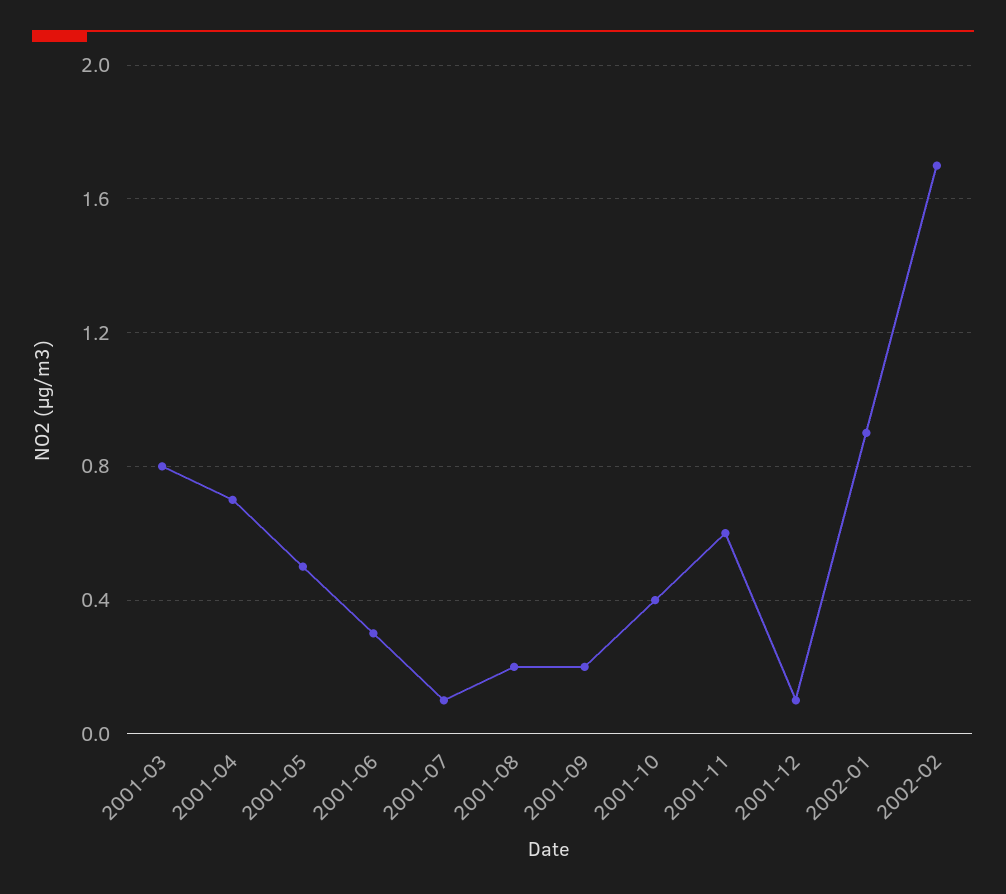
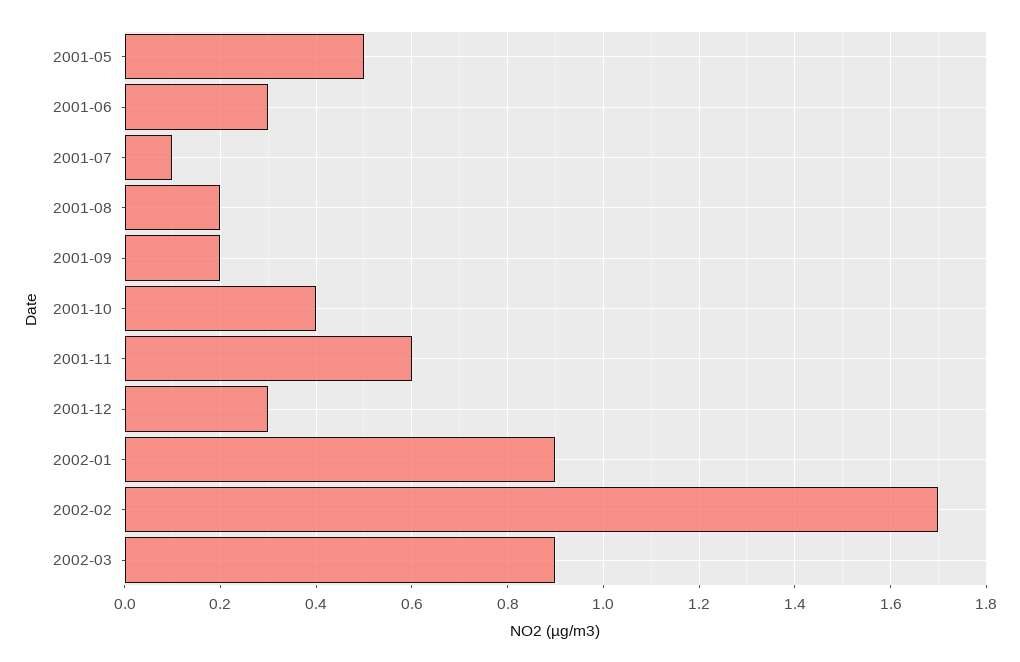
2001-03: 0.8 -> none
2001-04: 0.7 -> none
2001-12: 0.1 -> 0.3
2002-03: none -> 0.9

